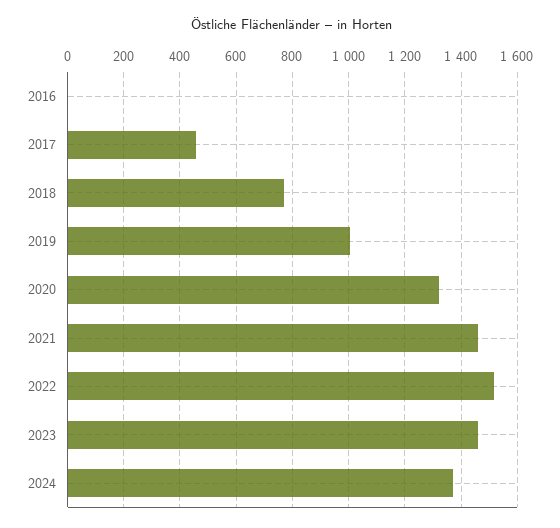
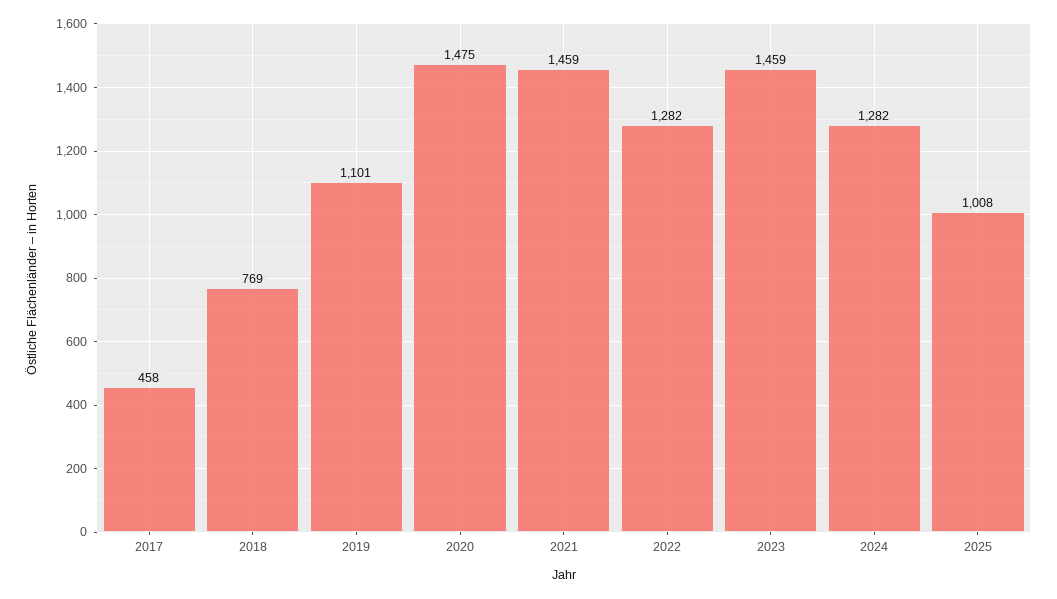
2016: 0 -> none
2019: 1000 -> 1101
2020: 1325 -> 1475
2022: 1525 -> 1282
2024: 1375 -> 1282
2025: none -> 1008

